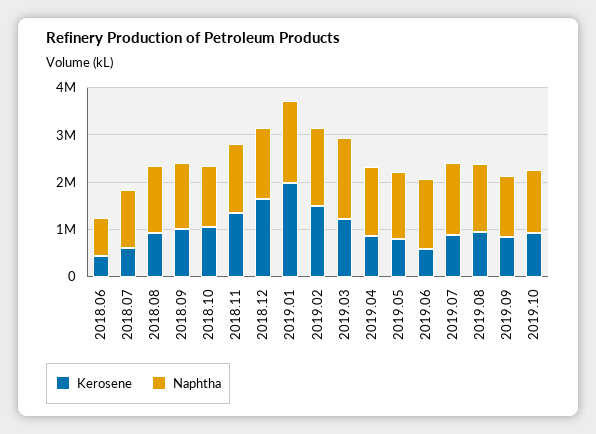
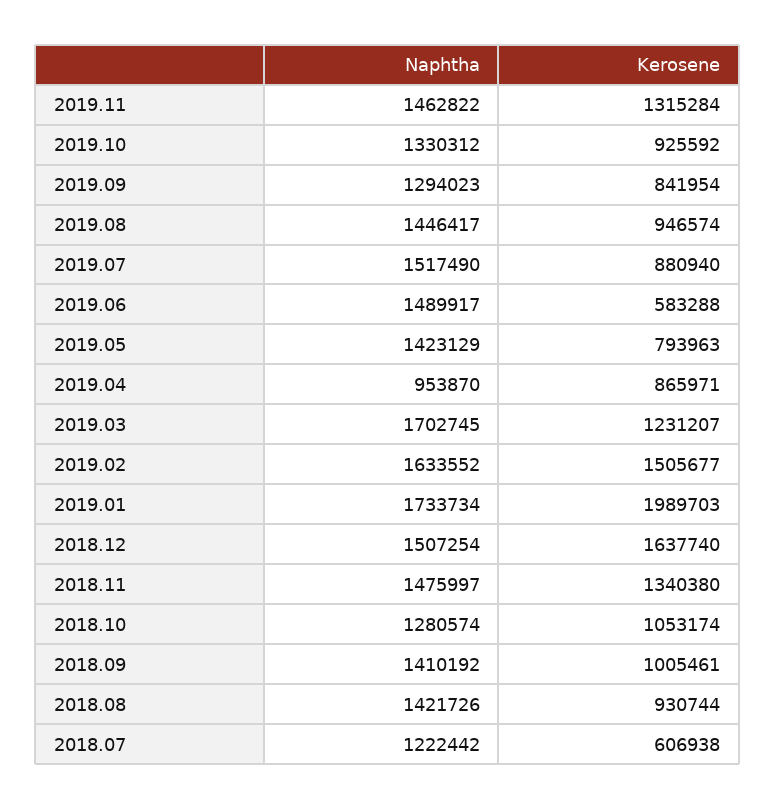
Kerosene, 2018.06: 400000 -> none
Naphtha, 2018.06: 800000 -> none
Naphtha, 2019.04: 1400000 -> 953870
Naphtha, 2019.11: none -> 1462822
Kerosene, 2019.11: none -> 1315284

